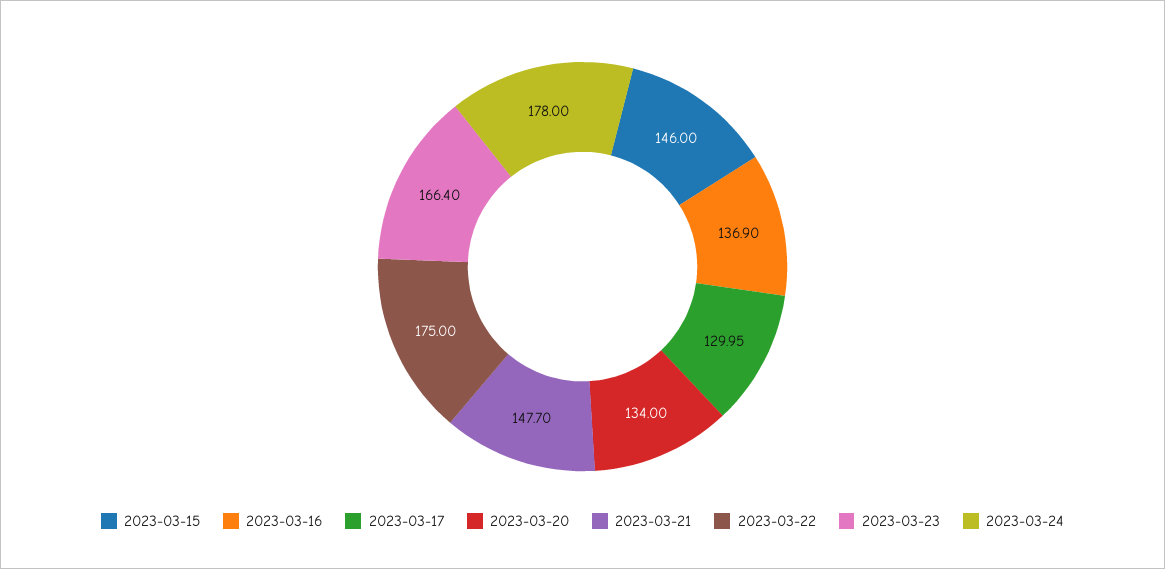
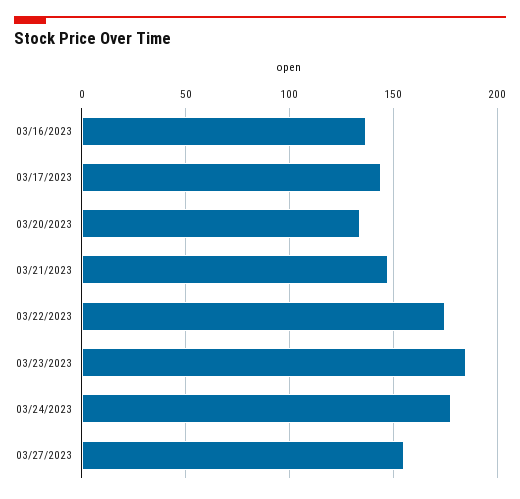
2023-03-15: 146 -> none
2023-03-17: 129.95 -> 145
2023-03-23: 166.4 -> 185
03/27/2023: none -> 155

